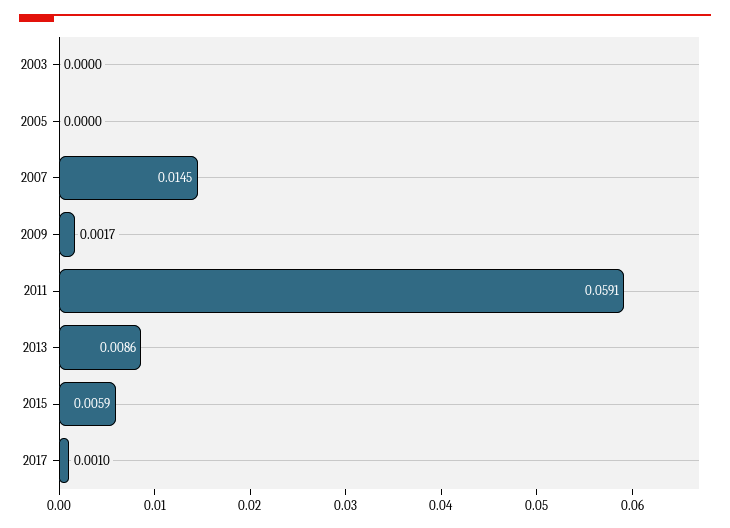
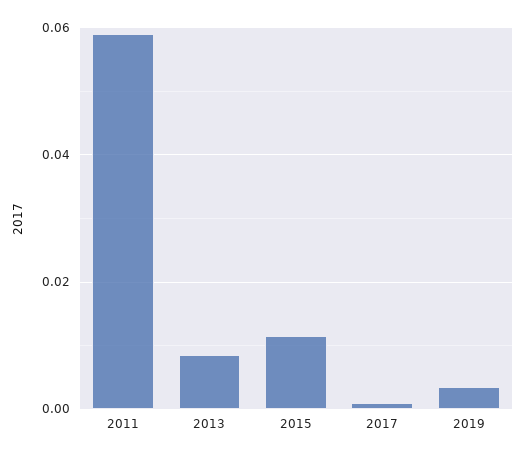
2003: 0 -> none
2005: 0 -> none
2007: 0.0145 -> none
2009: 0.0017 -> none
2015: 0.0059 -> 0.012
2019: none -> 0.004

